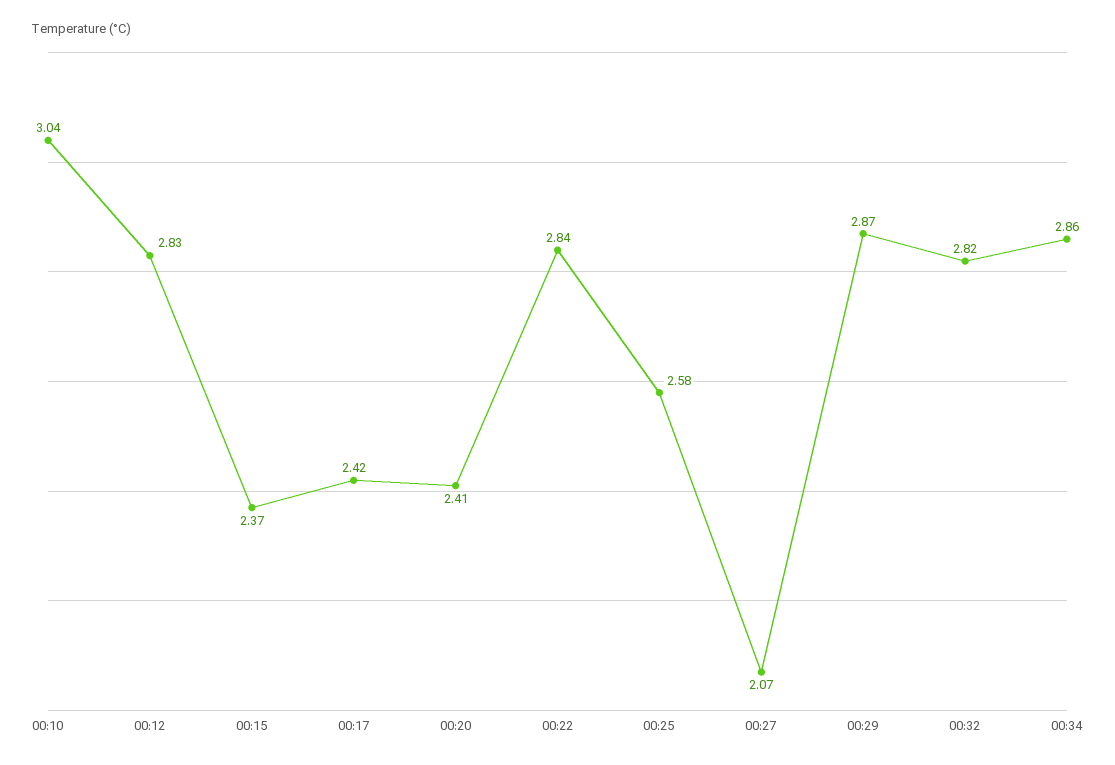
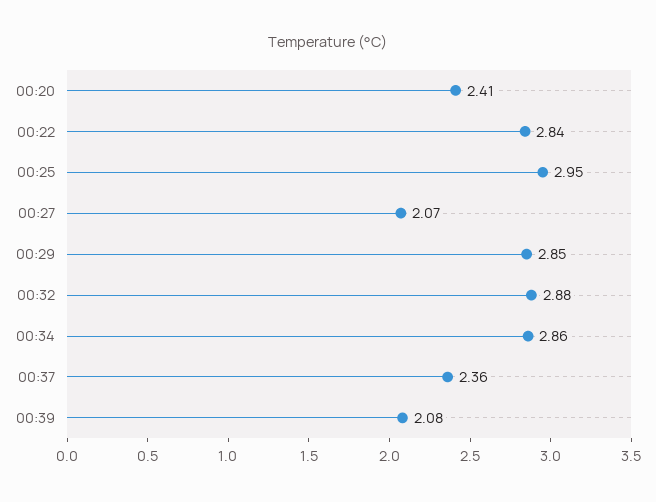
00:10: 3.04 -> none
00:12: 2.83 -> none
00:15: 2.37 -> none
00:17: 2.42 -> none
00:25: 2.58 -> 2.95
00:29: 2.87 -> 2.85
00:32: 2.82 -> 2.88
00:37: none -> 2.36
00:39: none -> 2.08

